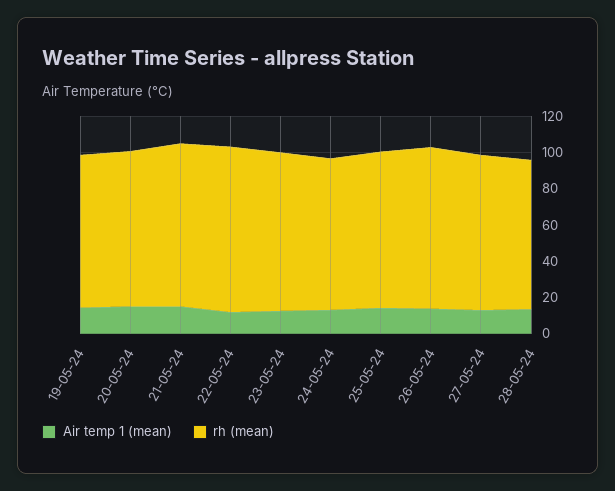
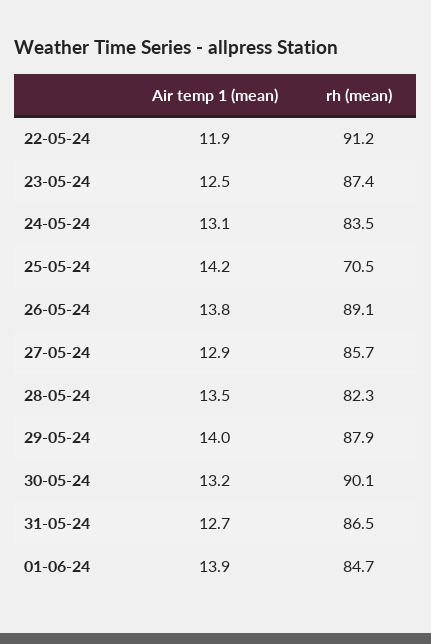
Air temp 1 (mean), 19-05-24: 15 -> none
rh (mean), 19-05-24: 85 -> none
Air temp 1 (mean), 20-05-24: 15 -> none
rh (mean), 20-05-24: 85 -> none
Air temp 1 (mean), 21-05-24: 15 -> none
rh (mean), 21-05-24: 90 -> none
rh (mean), 25-05-24: 85 -> 70.5
Air temp 1 (mean), 29-05-24: none -> 14
rh (mean), 29-05-24: none -> 87.9
Air temp 1 (mean), 30-05-24: none -> 13.2
rh (mean), 30-05-24: none -> 90.1
Air temp 1 (mean), 31-05-24: none -> 12.7
rh (mean), 31-05-24: none -> 86.5
Air temp 1 (mean), 01-06-24: none -> 13.9
rh (mean), 01-06-24: none -> 84.7

